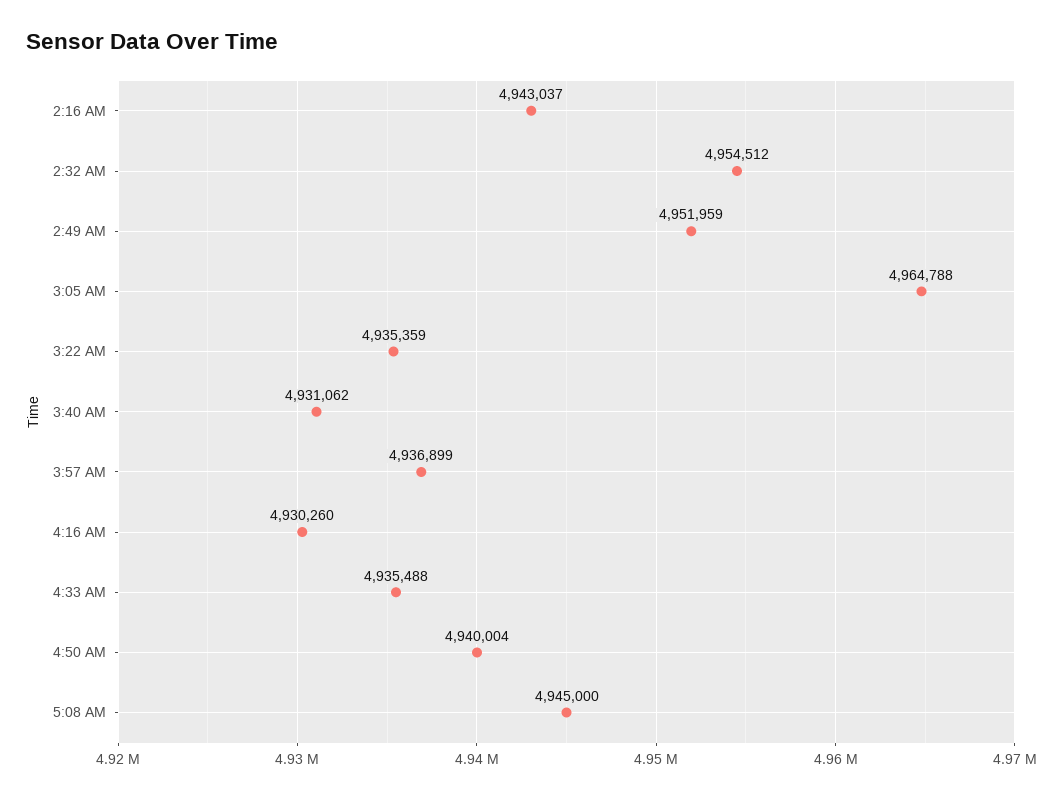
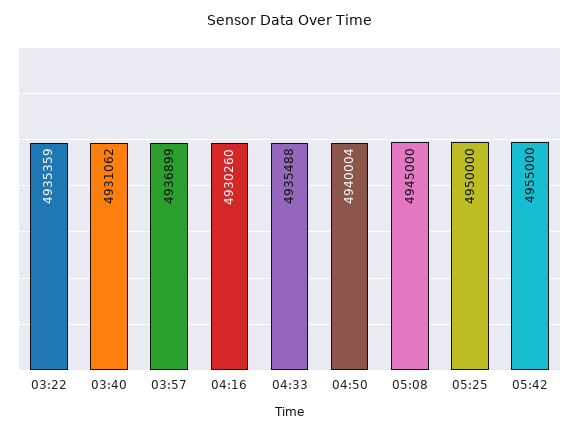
2:16 AM: 4943037 -> none
2:32 AM: 4954512 -> none
2:49 AM: 4951959 -> none
3:05 AM: 4964788 -> none
05:25: none -> 4950000
05:42: none -> 4955000

